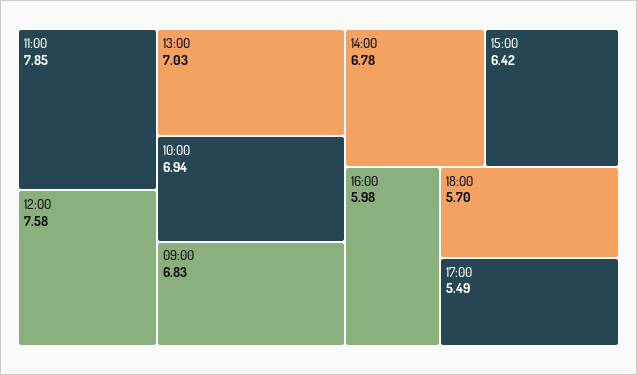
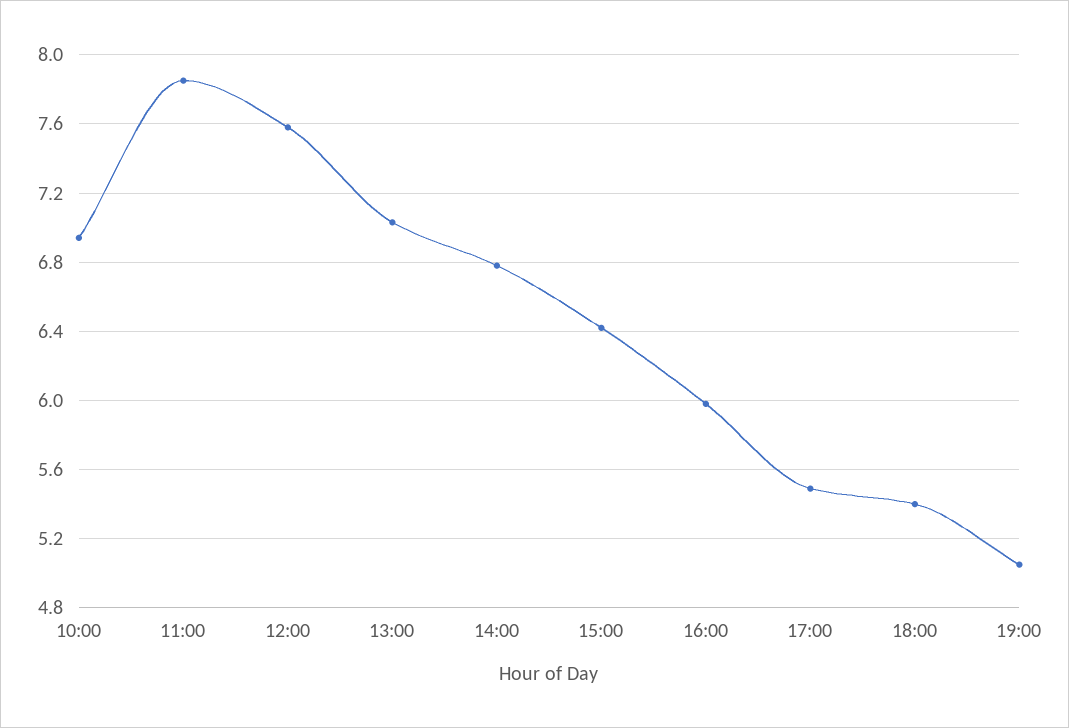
09:00: 6.83 -> none
18:00: 5.7 -> 5.4
19:00: none -> 5.05

